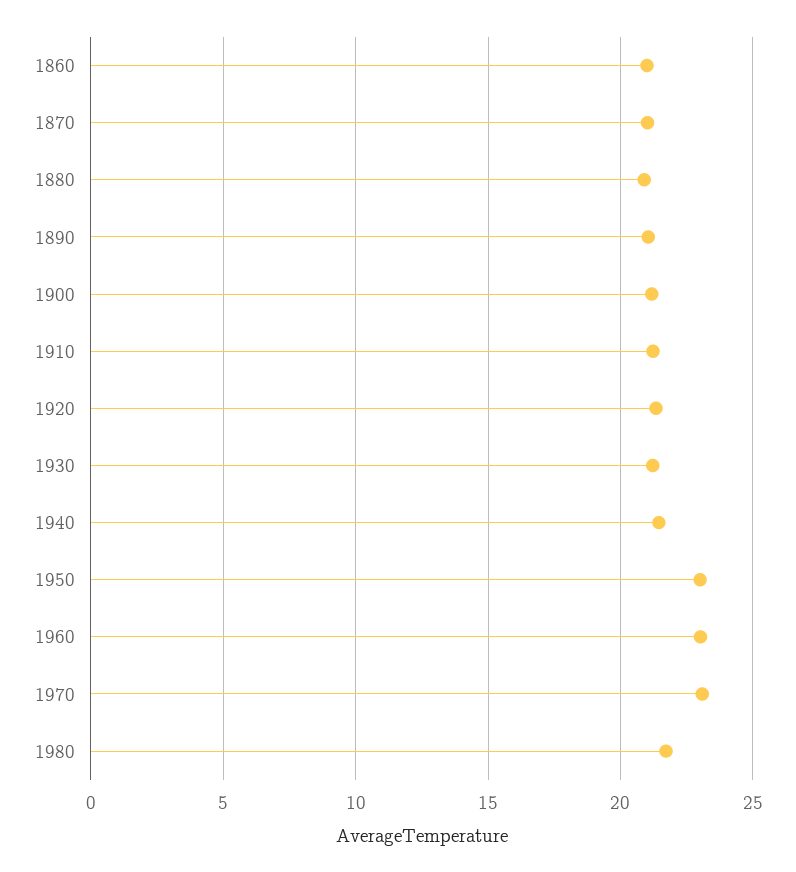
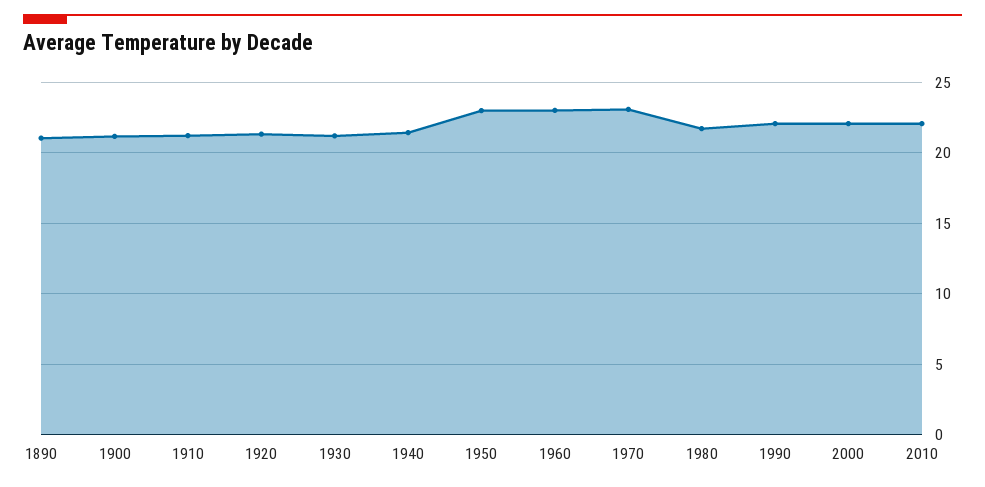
1860: 21 -> none
1870: 21 -> none
1880: 21 -> none
1990: none -> 22
2000: none -> 22
2010: none -> 22

